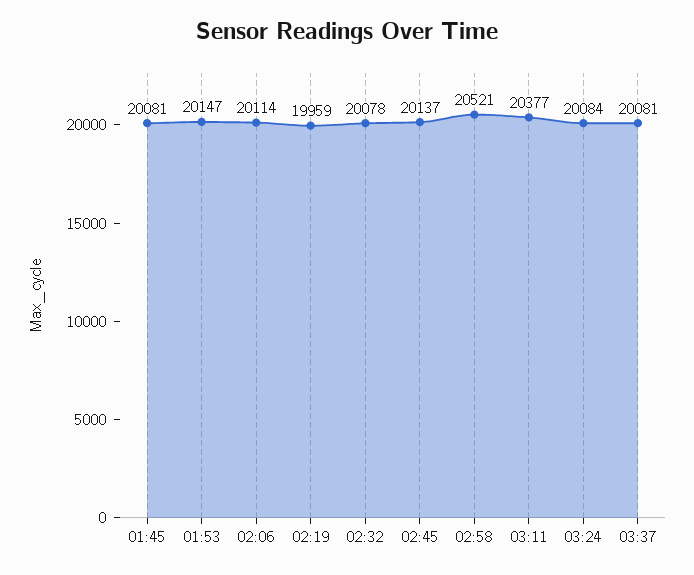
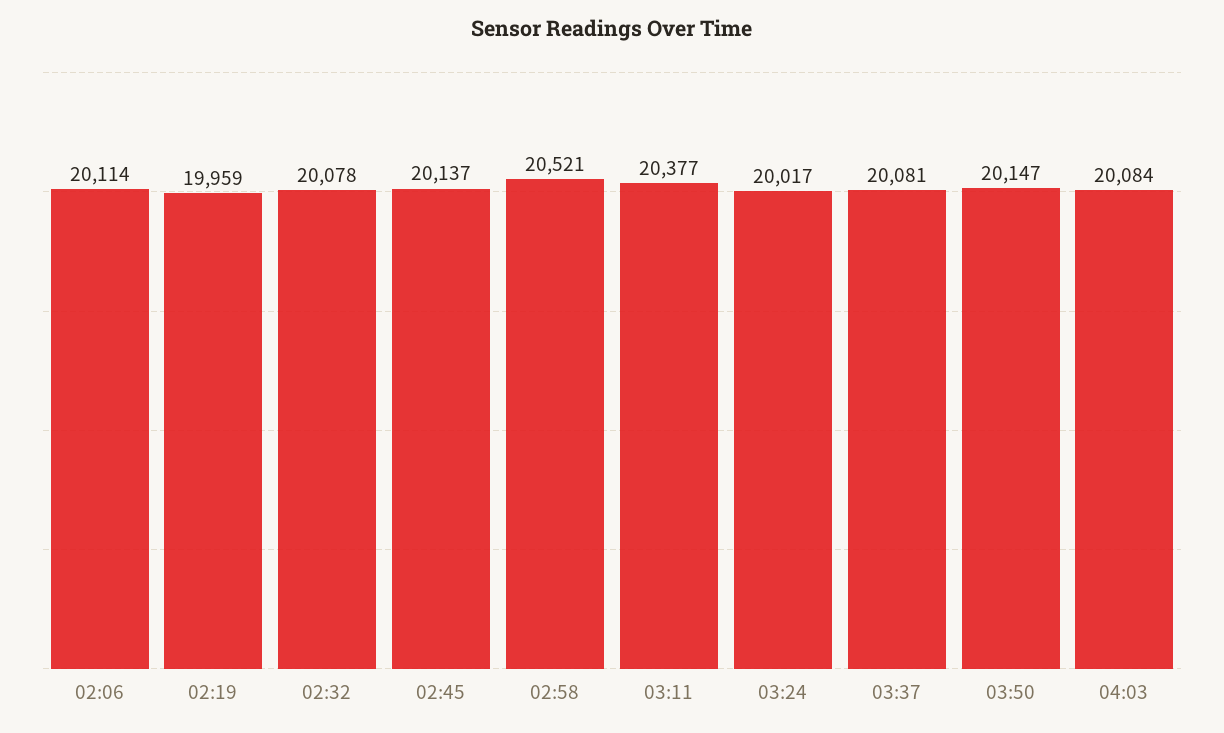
01:45: 20081 -> none
01:53: 20147 -> none
03:24: 20084 -> 20017
03:50: none -> 20147
04:03: none -> 20084

